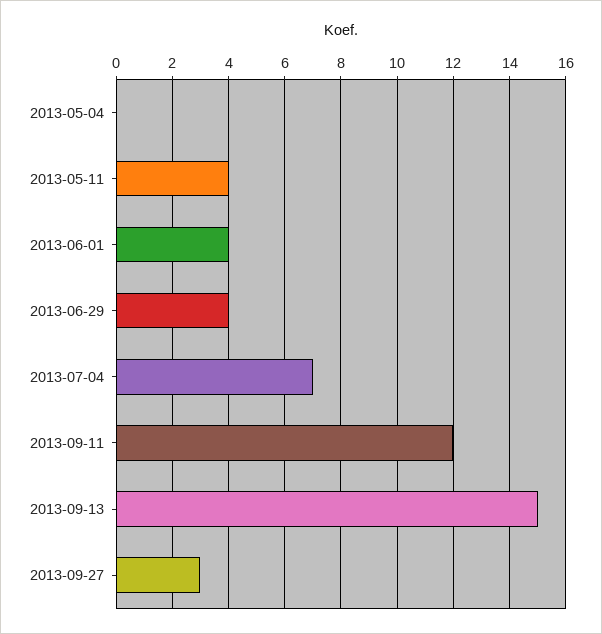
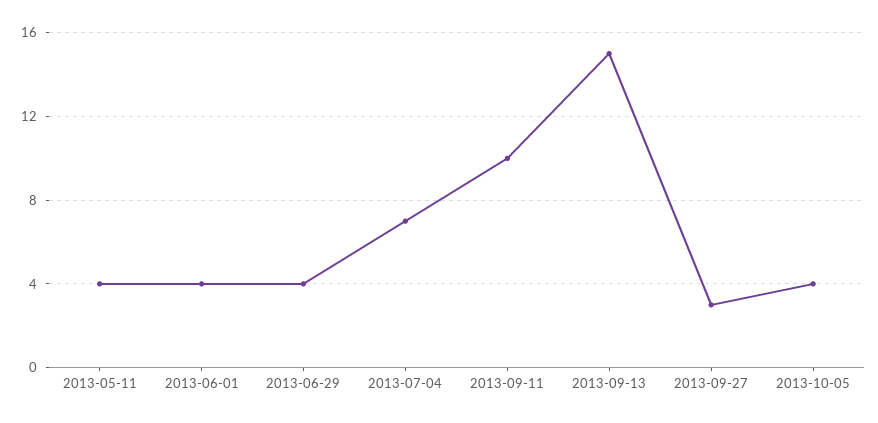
2013-05-04: 0 -> none
2013-09-11: 12 -> 10
2013-10-05: none -> 4

